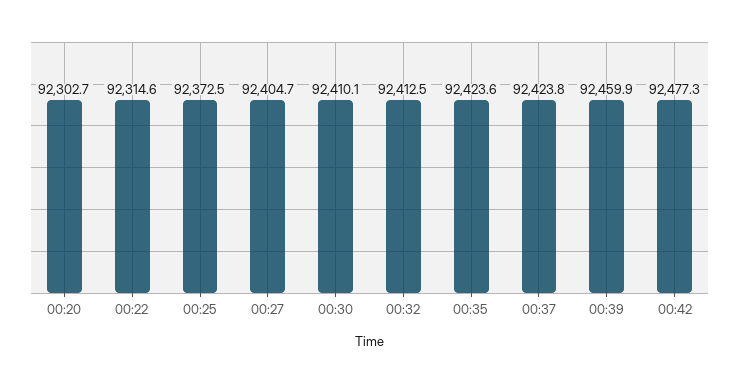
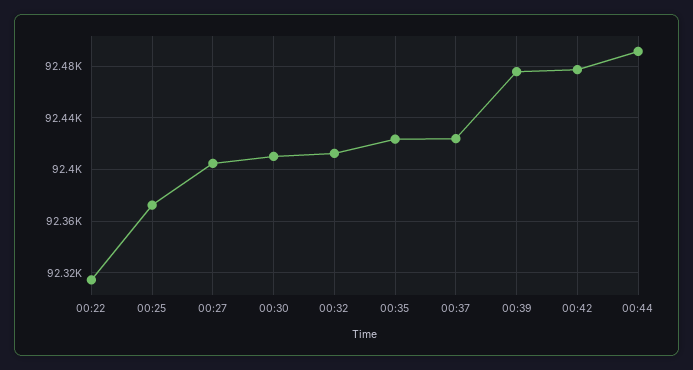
00:20: 92302.7 -> none
00:39: 92459.9 -> 92475
00:44: none -> 92490

